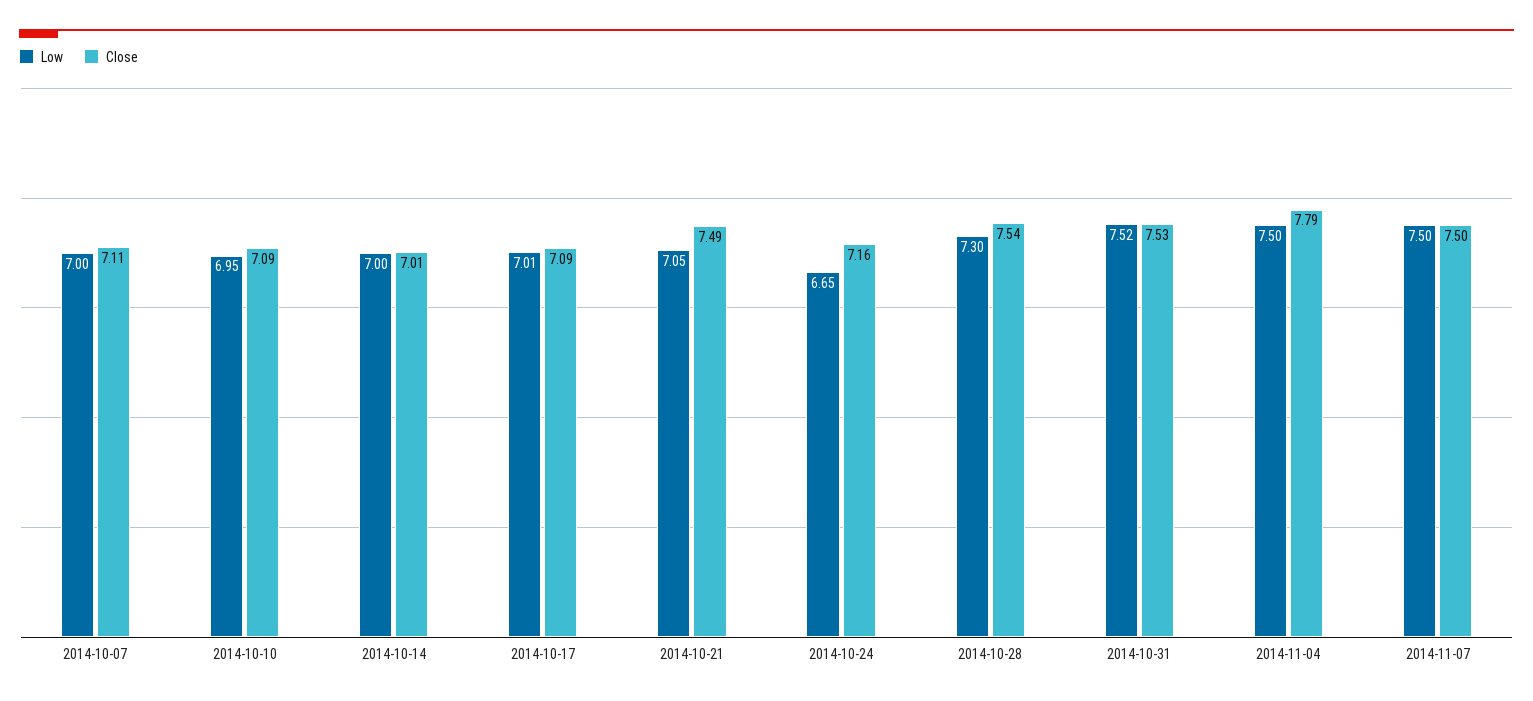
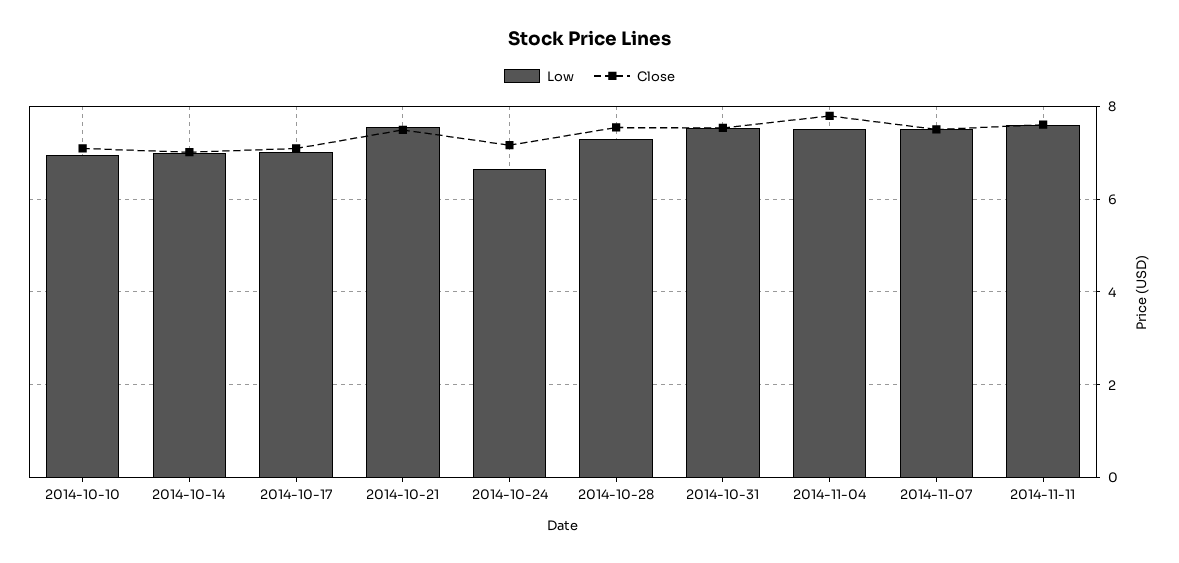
Low, 2014-10-07: 7 -> none
Close, 2014-10-07: 7.11 -> none
Low, 2014-10-21: 7.05 -> 7.6
Low, 2014-11-11: none -> 7.6
Close, 2014-11-11: none -> 7.6

